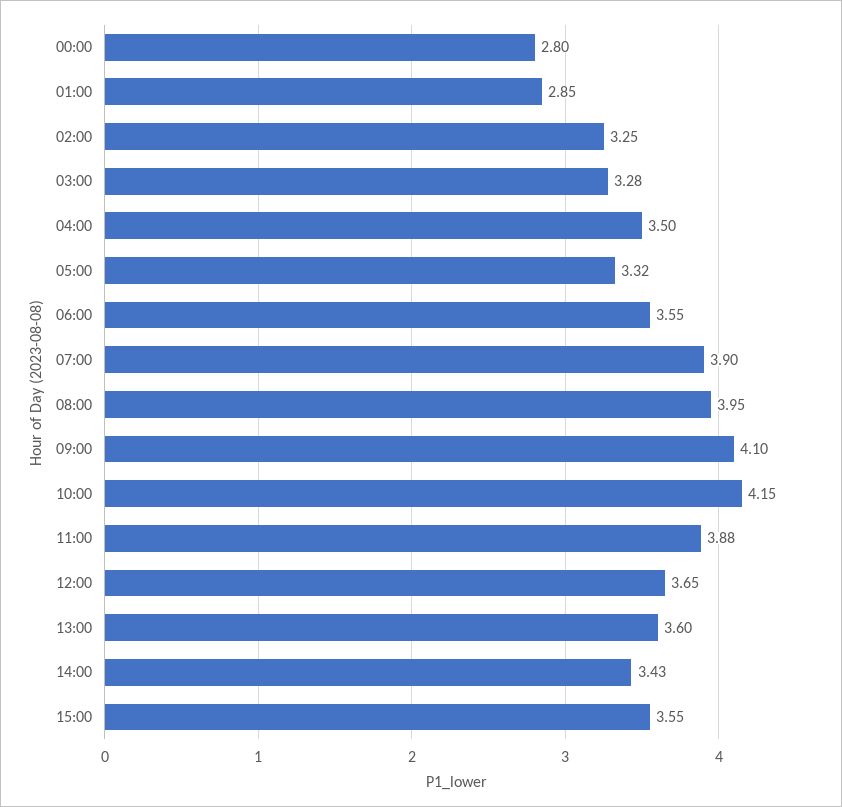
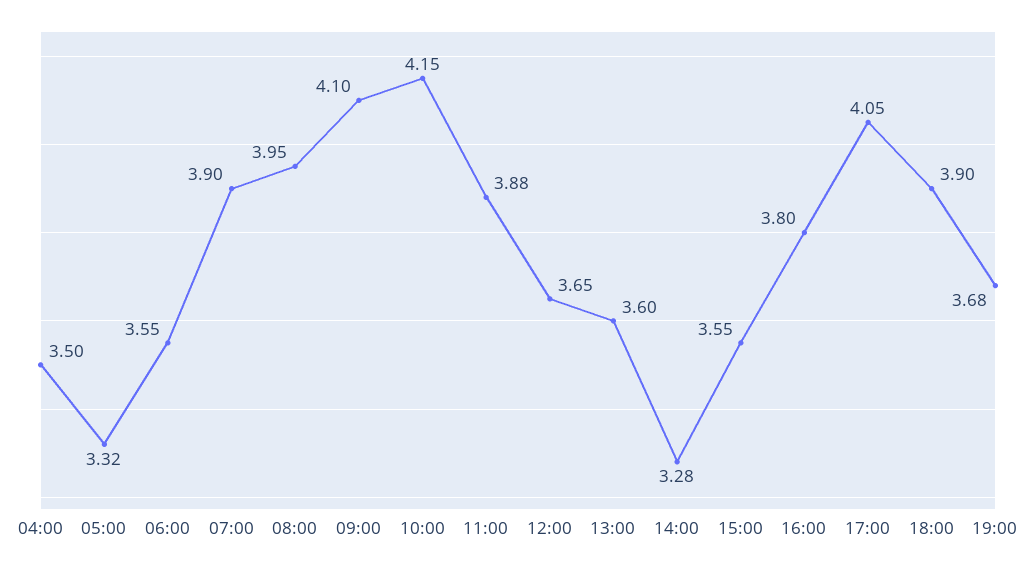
00:00: 2.8 -> none
01:00: 2.85 -> none
02:00: 3.25 -> none
03:00: 3.28 -> none
14:00: 3.43 -> 3.28
16:00: none -> 3.8
17:00: none -> 4.05
18:00: none -> 3.9
19:00: none -> 3.68

